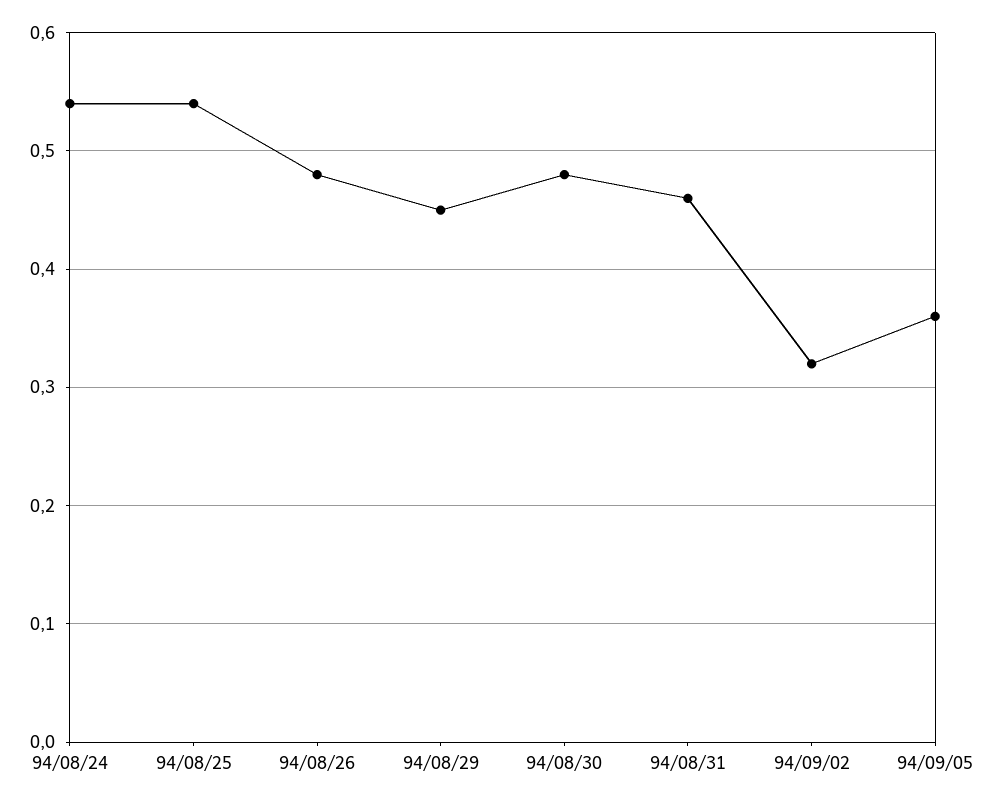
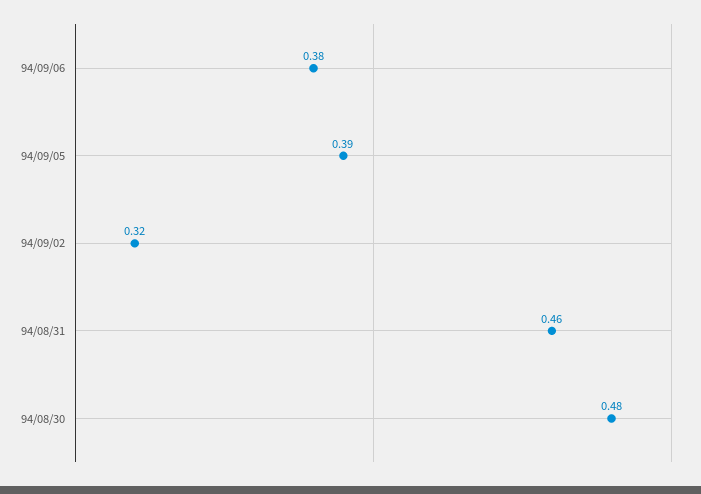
94/08/24: 0.54 -> none
94/08/25: 0.54 -> none
94/08/26: 0.48 -> none
94/08/29: 0.45 -> none
94/09/05: 0.36 -> 0.39
94/09/06: none -> 0.38

